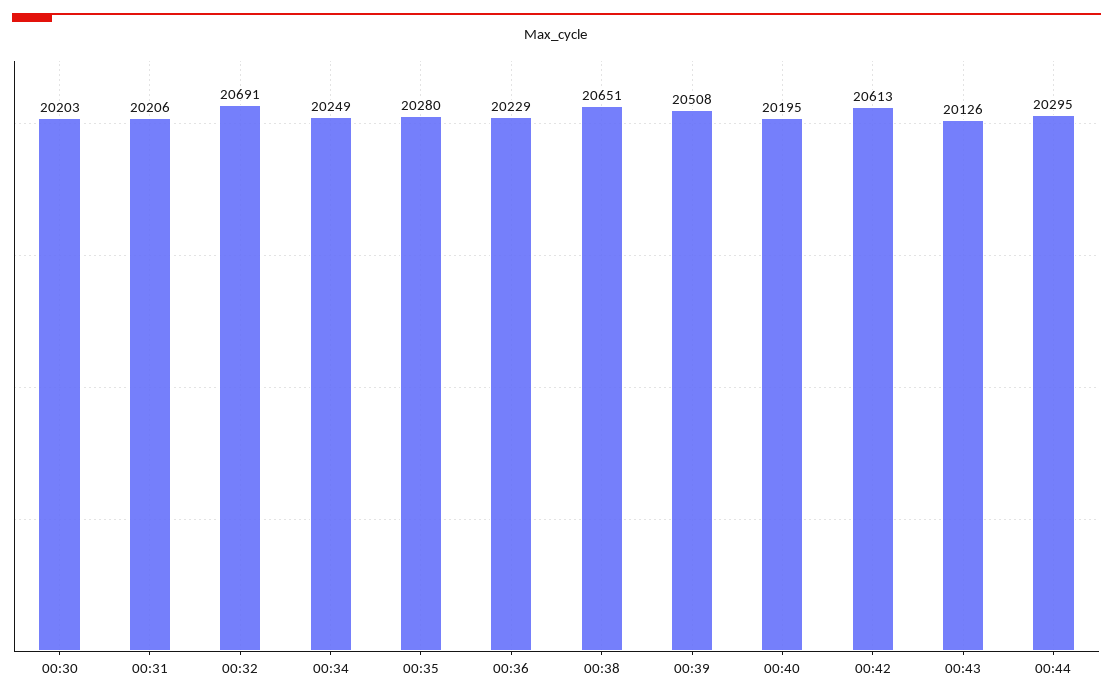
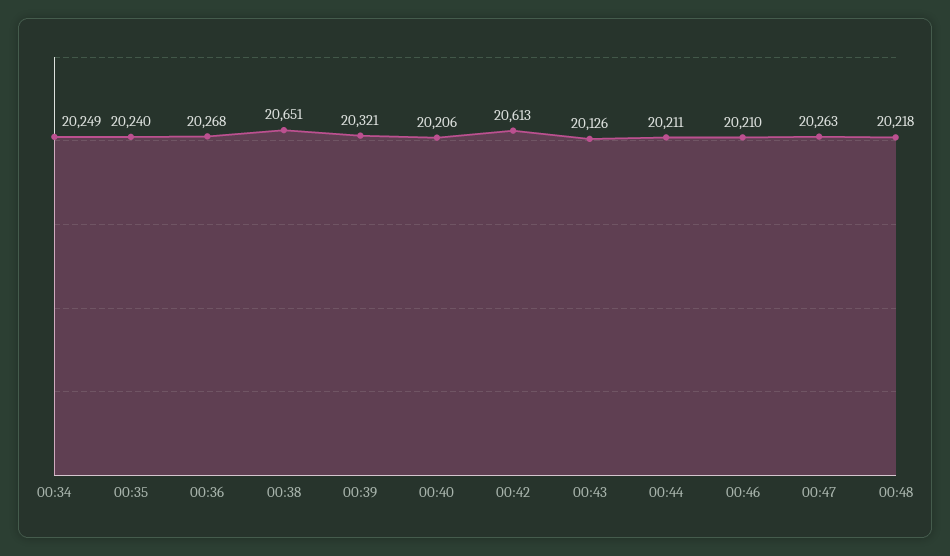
00:30: 20203 -> none
00:31: 20206 -> none
00:32: 20691 -> none
00:35: 20280 -> 20240
00:36: 20229 -> 20268
00:39: 20508 -> 20321
00:40: 20195 -> 20206
00:44: 20295 -> 20211
00:46: none -> 20210
00:47: none -> 20263
00:48: none -> 20218

